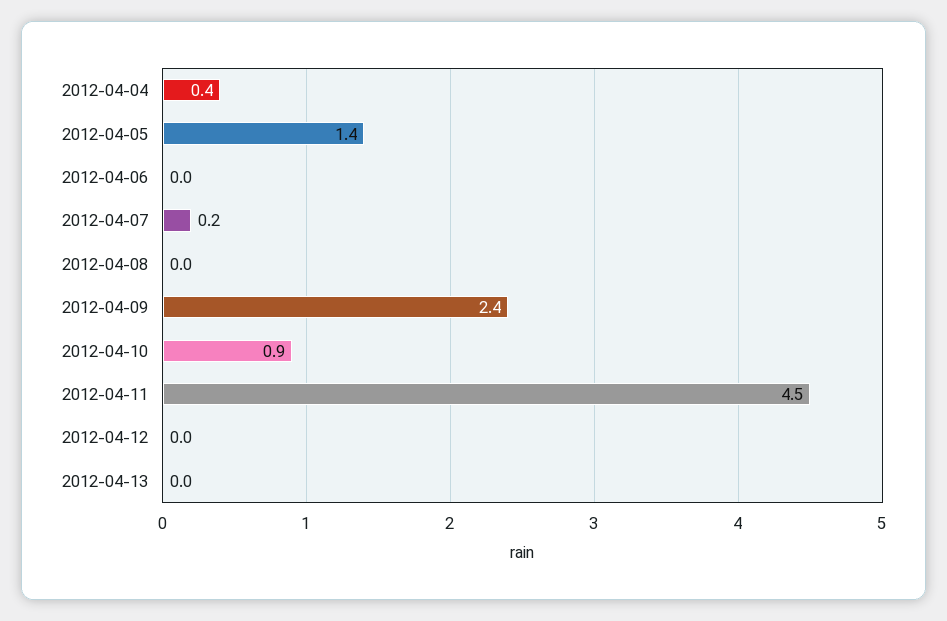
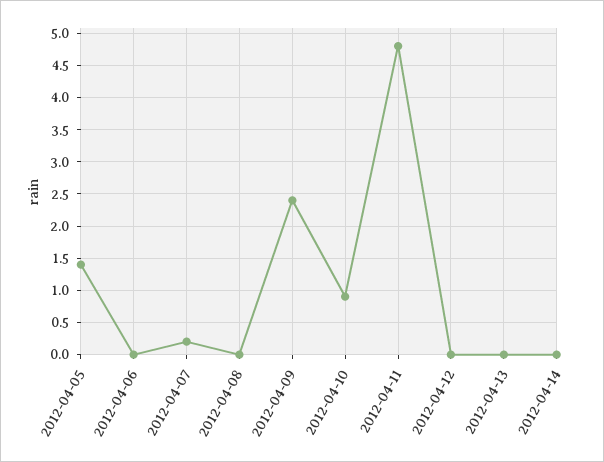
2012-04-04: 0.4 -> none
2012-04-11: 4.5 -> 4.8
2012-04-14: none -> 0

